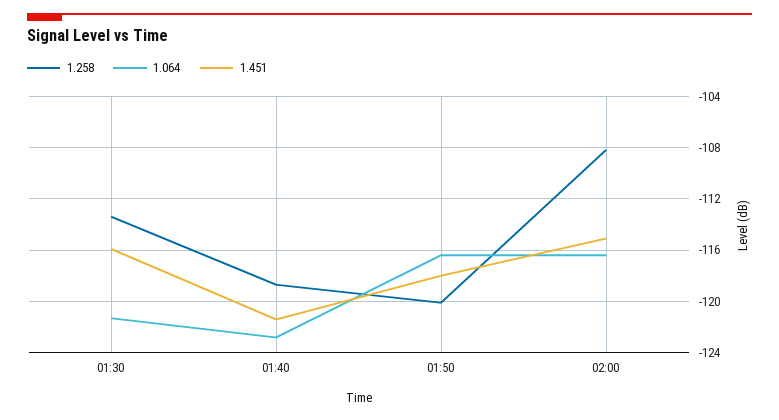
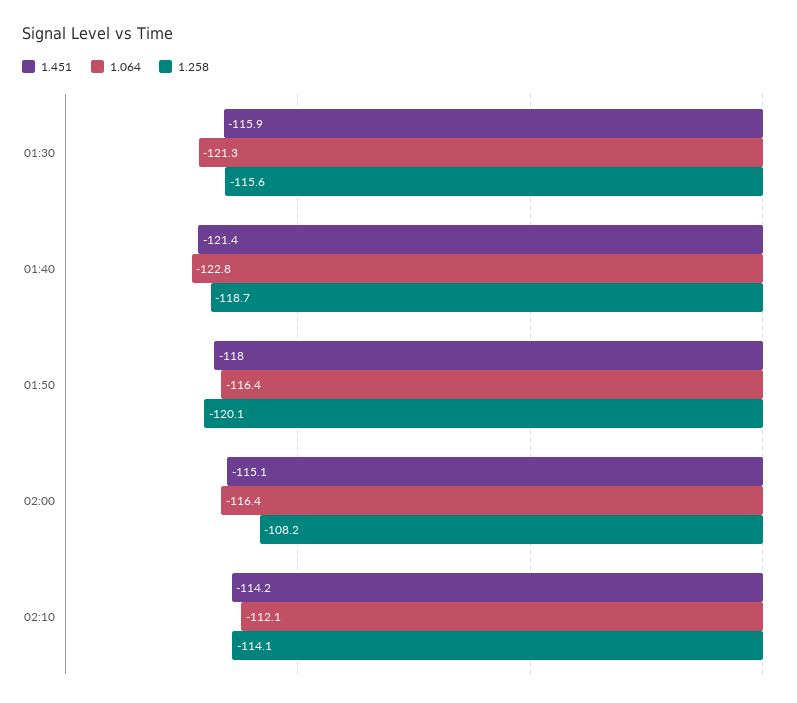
1.258, 01:30: -113.5 -> -115.6
1.451, 02:10: none -> -114.2
1.064, 02:10: none -> -112.1
1.258, 02:10: none -> -114.1

